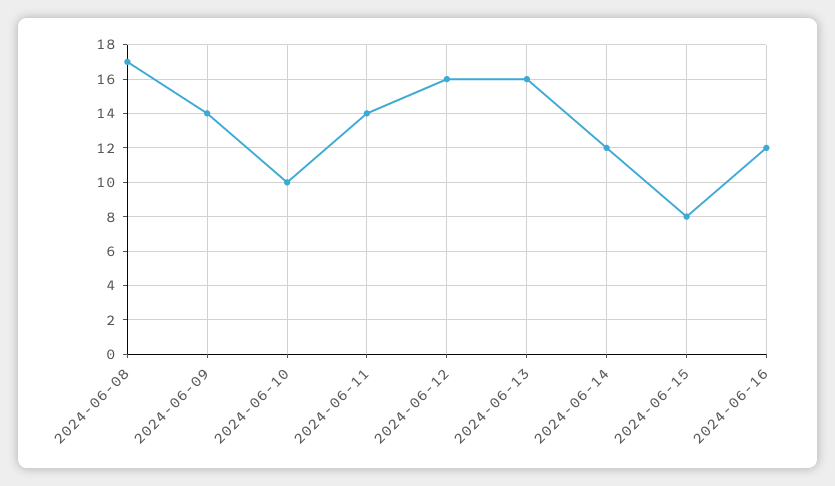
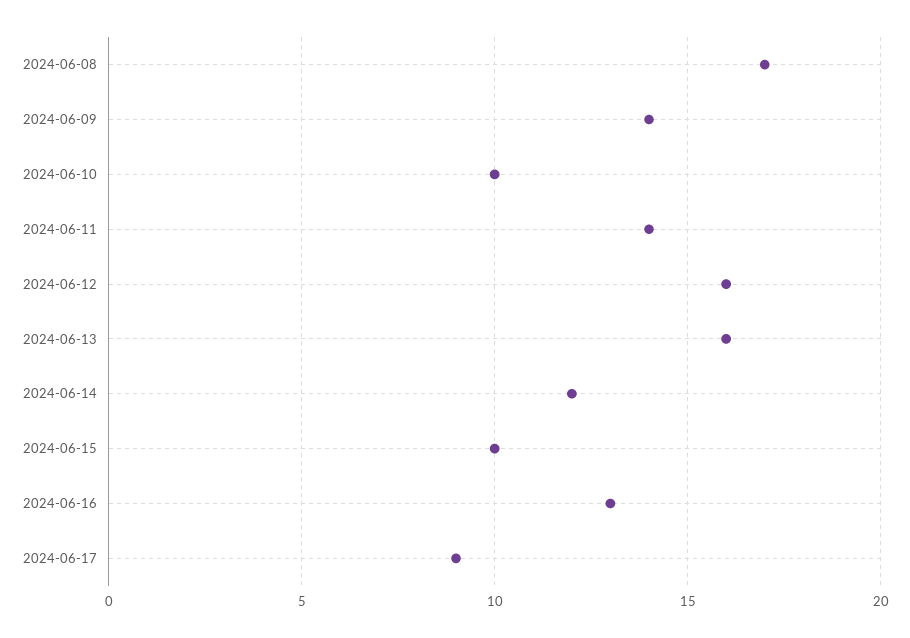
2024-06-15: 8 -> 10
2024-06-16: 12 -> 13
2024-06-17: none -> 9

